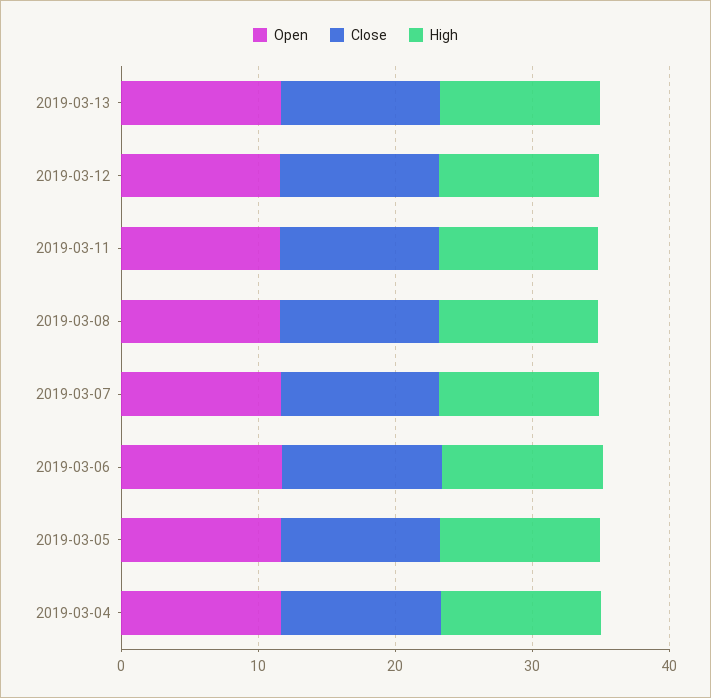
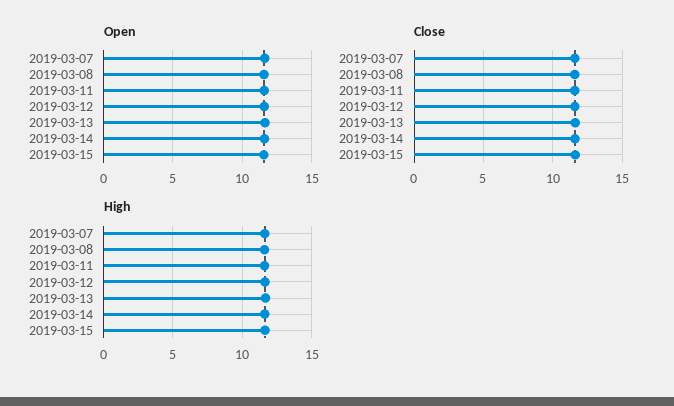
Open, 2019-03-06: 12 -> none
Close, 2019-03-06: 12 -> none
High, 2019-03-06: 12 -> none
Open, 2019-03-05: 12 -> none
Close, 2019-03-05: 12 -> none
High, 2019-03-05: 12 -> none
Open, 2019-03-04: 12 -> none
Close, 2019-03-04: 12 -> none
High, 2019-03-04: 12 -> none
Open, 2019-03-14: none -> 11.5
Open, 2019-03-15: none -> 11.5
Close, 2019-03-14: none -> 11.5
Close, 2019-03-15: none -> 11.5
High, 2019-03-14: none -> 11.5
High, 2019-03-15: none -> 11.5

